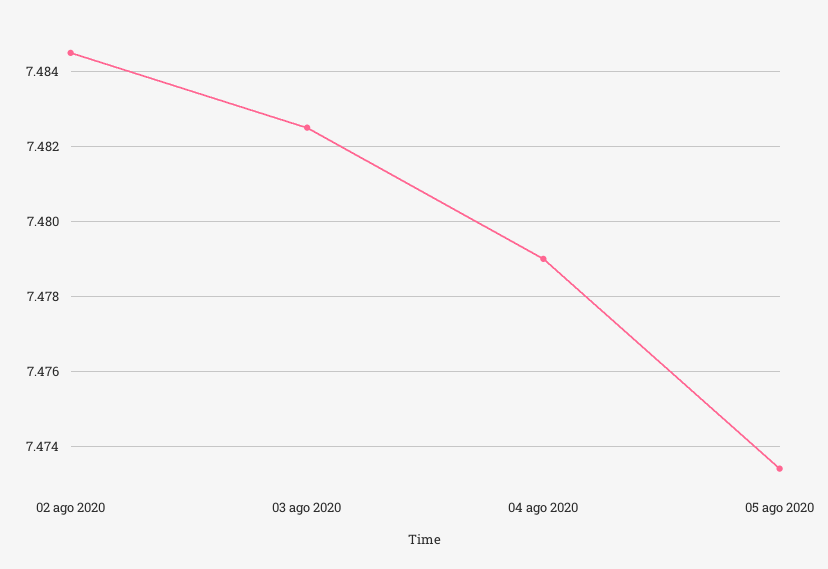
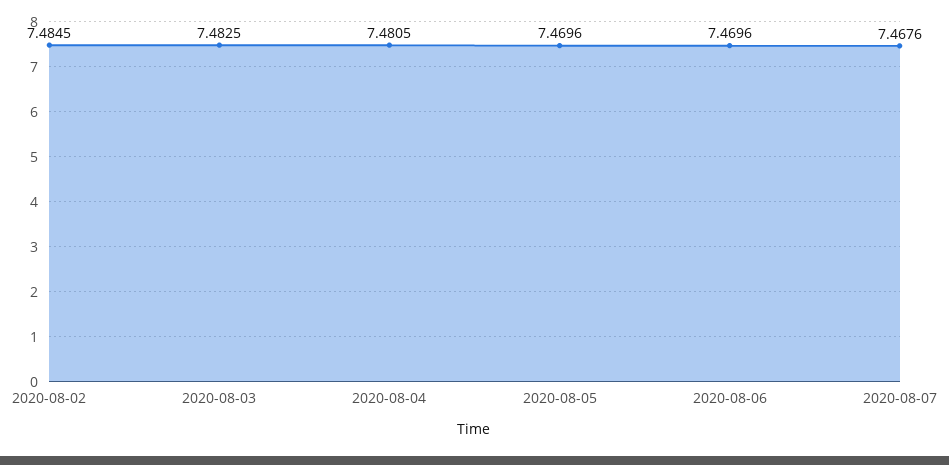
04 ago 2020: 7.479 -> 7.4805
05 ago 2020: 7.4735 -> 7.4696
2020-08-06: none -> 7.4696
2020-08-07: none -> 7.4676

